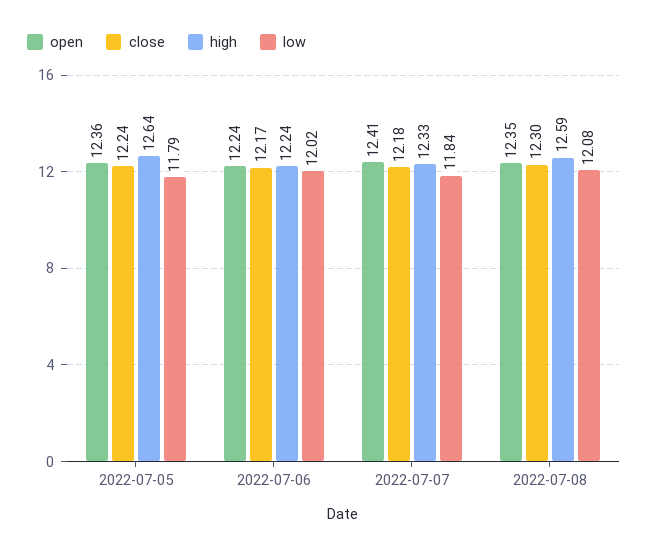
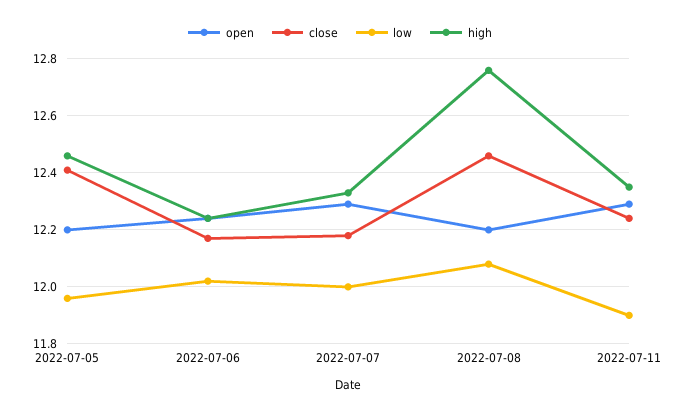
open, 2022-07-05: 12.36 -> 12.2
close, 2022-07-05: 12.24 -> 12.4
high, 2022-07-05: 12.64 -> 12.45
low, 2022-07-05: 11.79 -> 11.95
open, 2022-07-07: 12.41 -> 12.3
low, 2022-07-07: 11.84 -> 12
open, 2022-07-08: 12.35 -> 12.2
close, 2022-07-08: 12.3 -> 12.45
high, 2022-07-08: 12.59 -> 12.75
open, 2022-07-11: none -> 12.3
close, 2022-07-11: none -> 12.25
low, 2022-07-11: none -> 11.9
high, 2022-07-11: none -> 12.35

